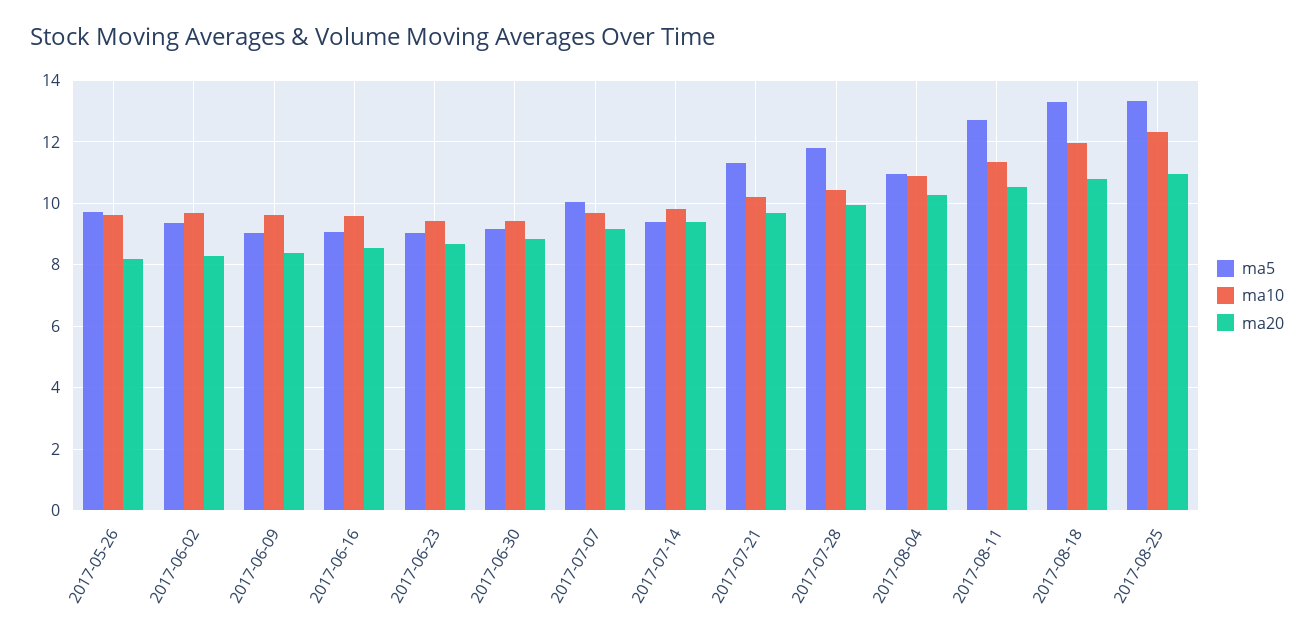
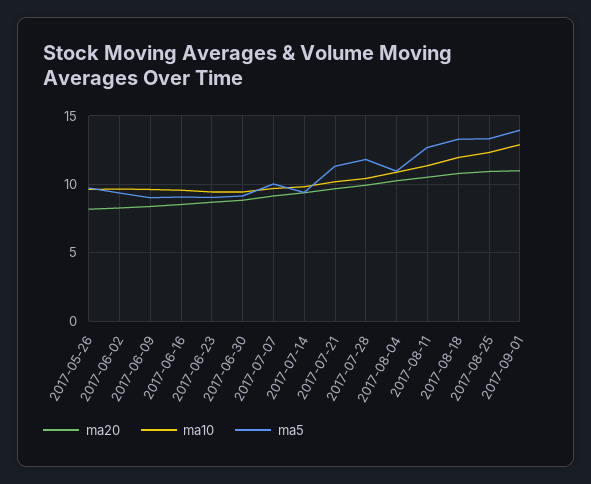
ma20, 2017-09-01: none -> 11
ma10, 2017-09-01: none -> 13
ma5, 2017-09-01: none -> 14

